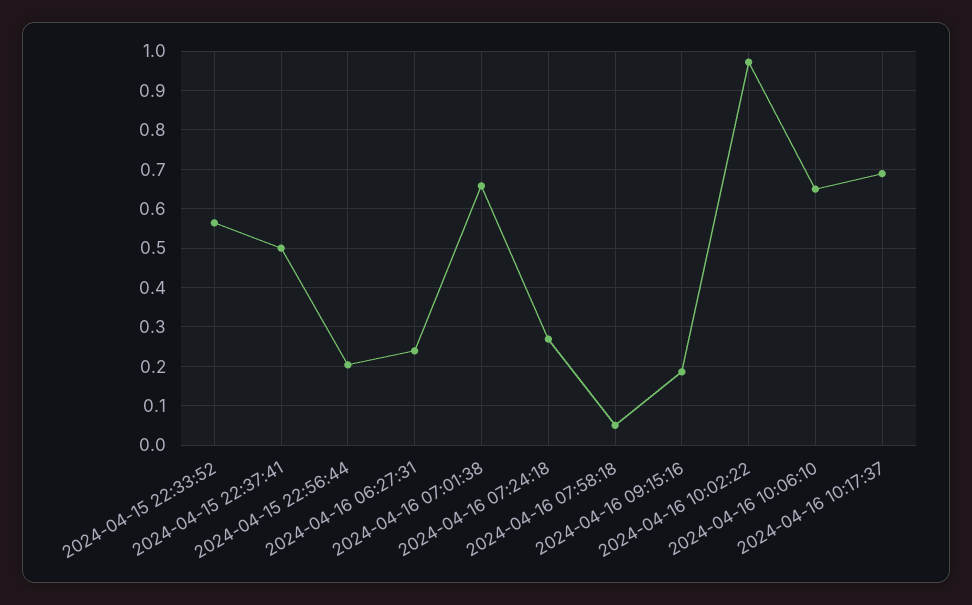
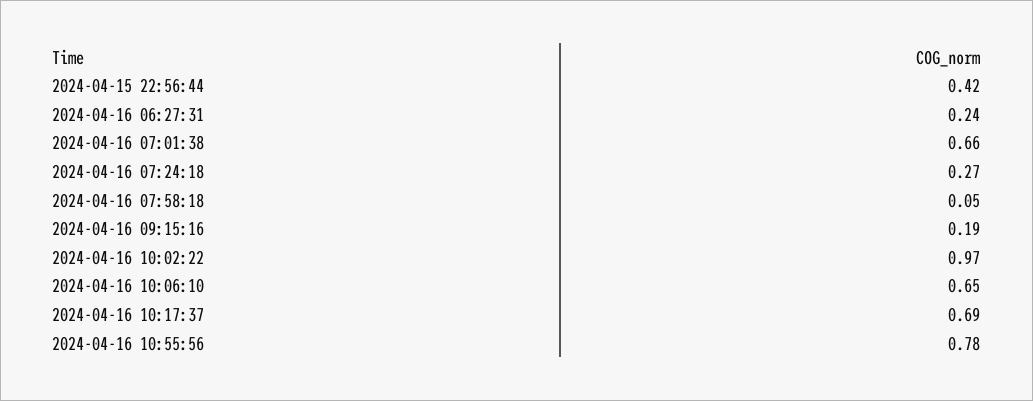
2024-04-15 22:33:52: 0.56 -> none
2024-04-15 22:37:41: 0.5 -> none
2024-04-15 22:56:44: 0.2 -> 0.42
2024-04-16 10:55:56: none -> 0.78

